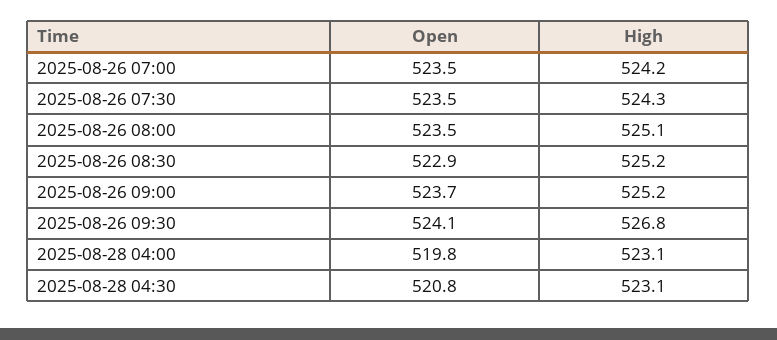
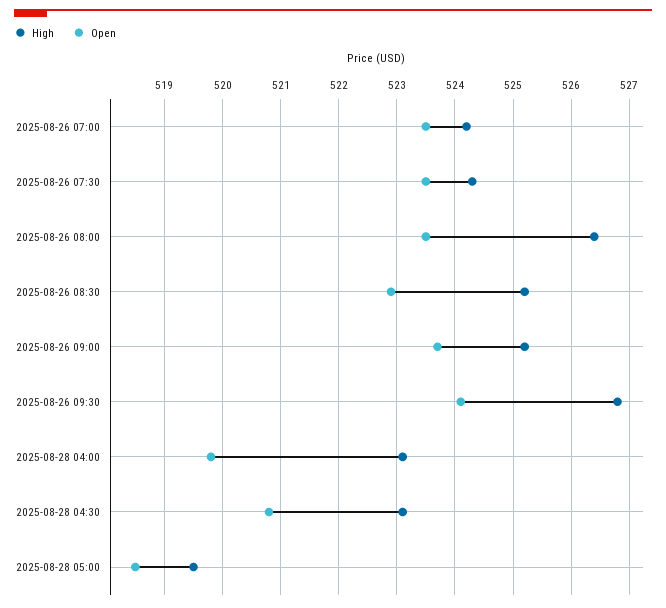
High, 2025-08-26 08:00: 525.1 -> 526.5
High, 2025-08-28 05:00: none -> 519.5
Open, 2025-08-28 05:00: none -> 518.5

